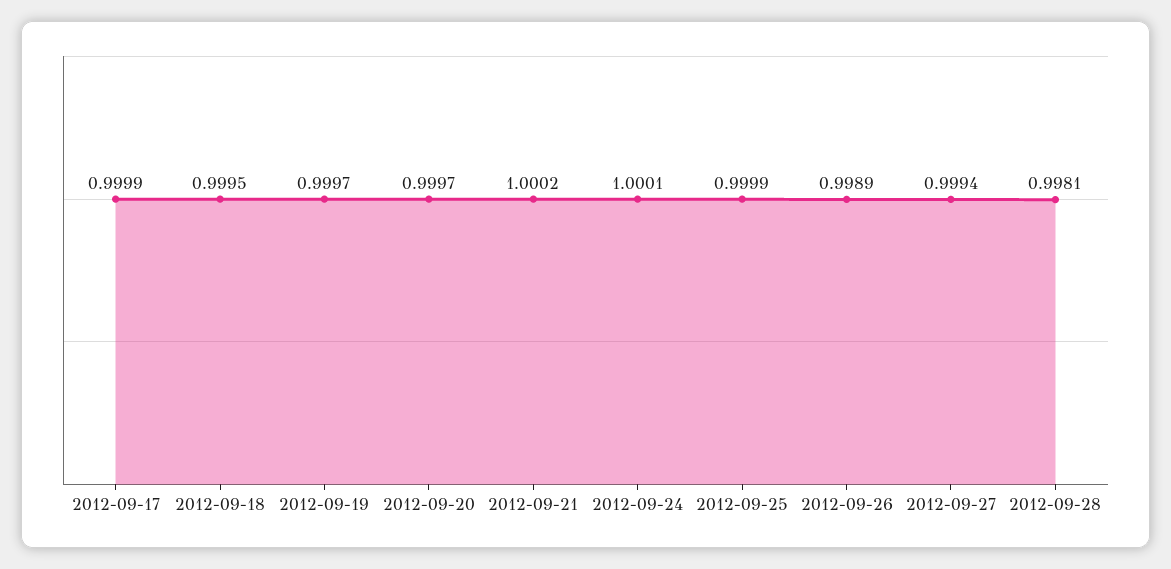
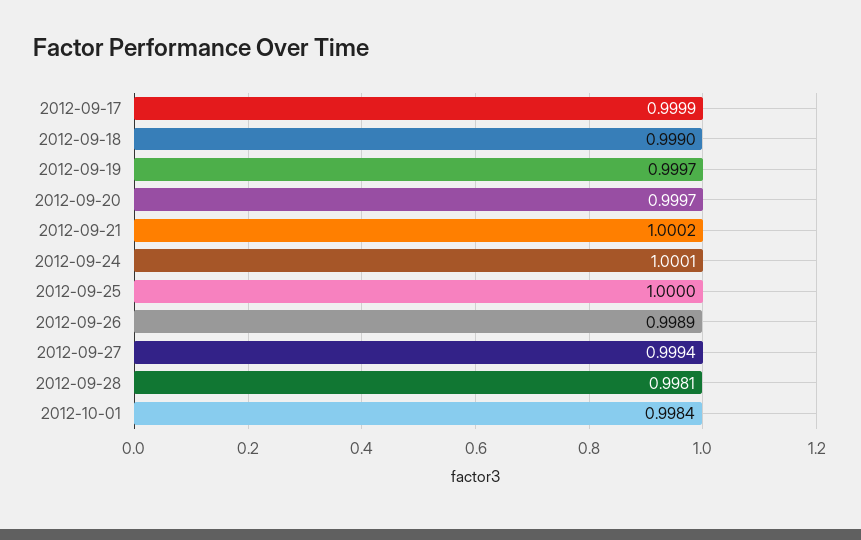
2012-09-18: 0.9995 -> 0.999
2012-09-25: 0.9999 -> 1
2012-10-01: none -> 0.9984

